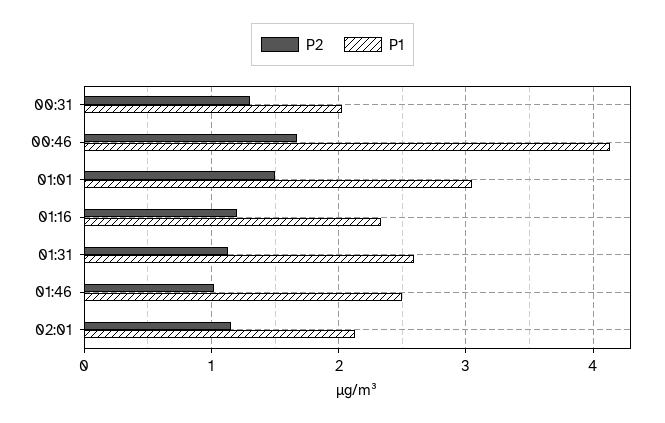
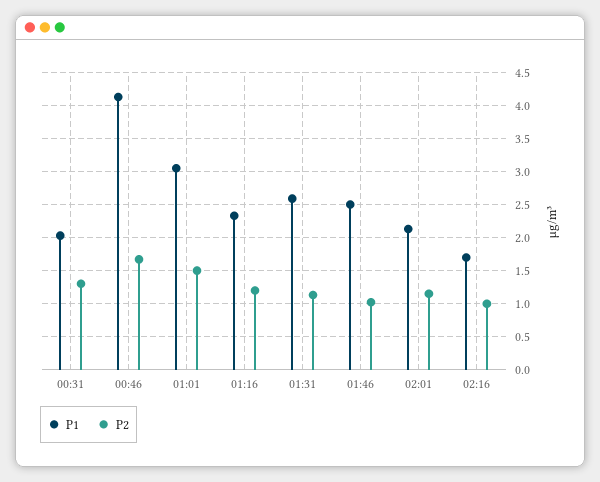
P1, 02:16: none -> 1.7
P2, 02:16: none -> 1

